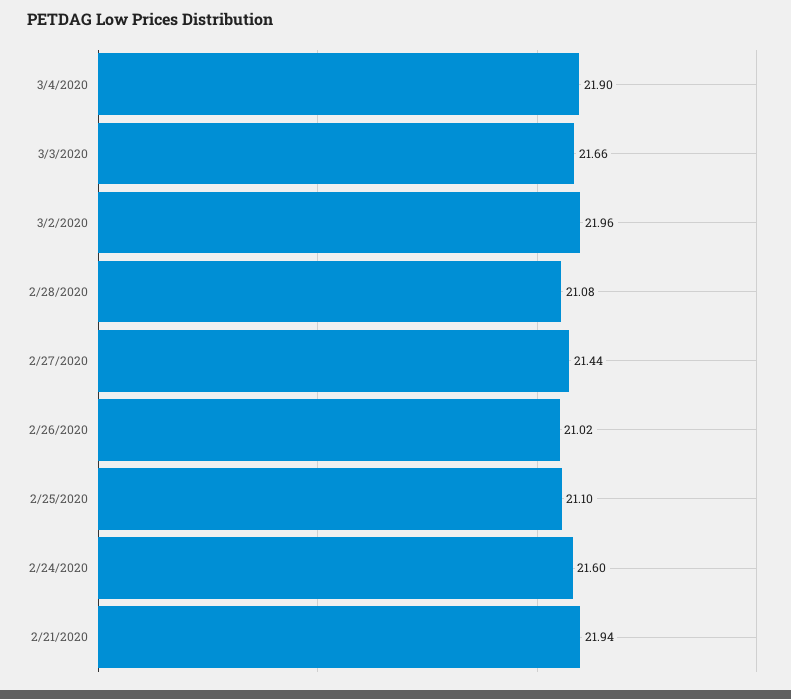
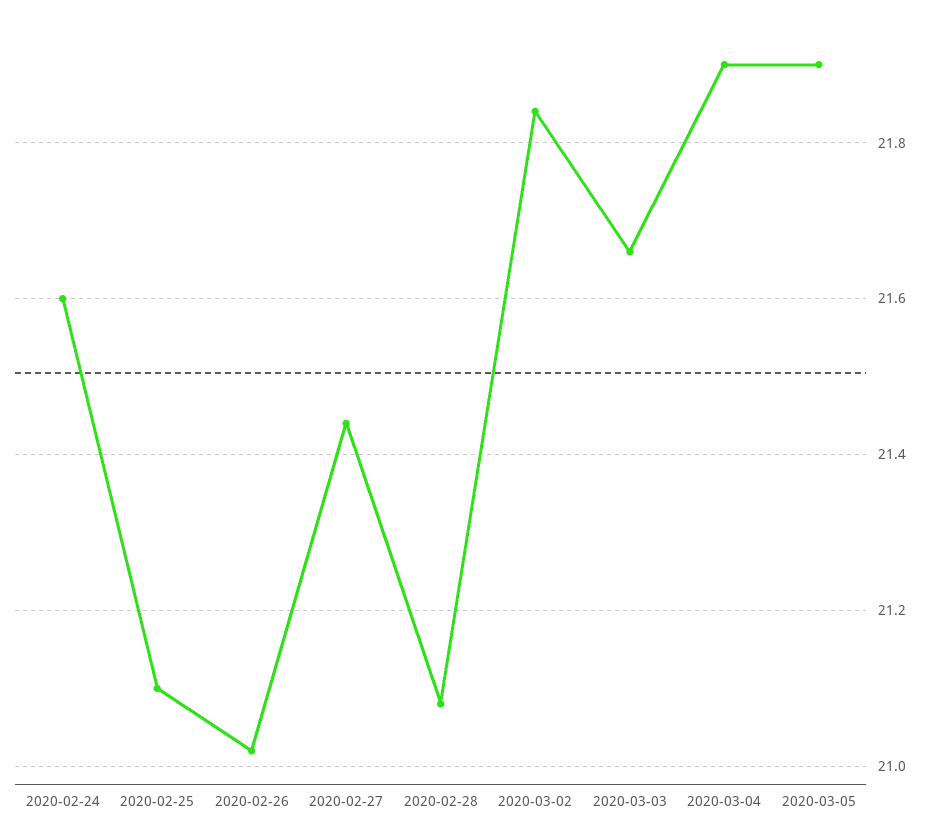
3/2/2020: 21.96 -> 21.85
2/21/2020: 21.94 -> none
2020-03-05: none -> 21.9

